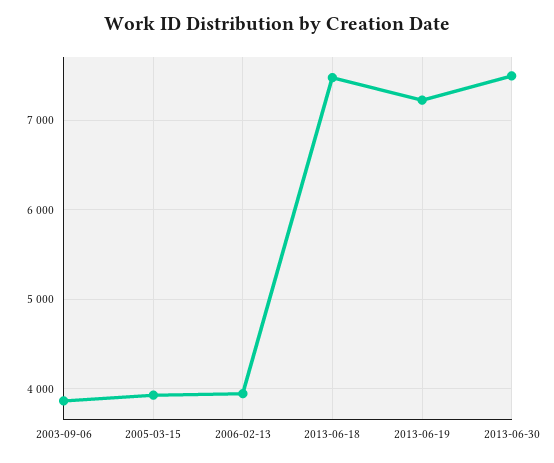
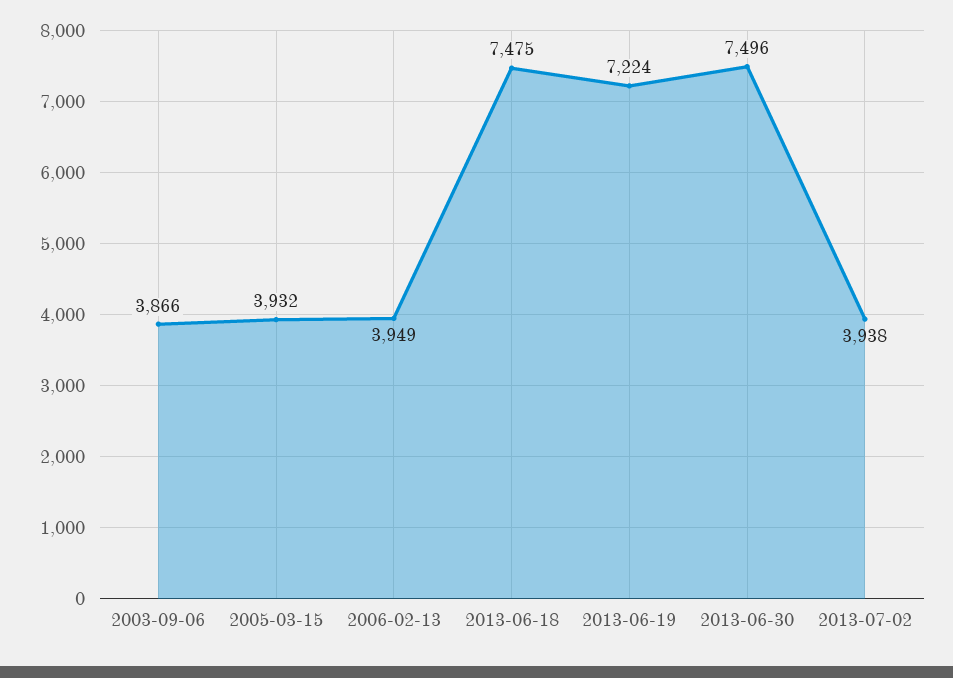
2013-07-02: none -> 3938

